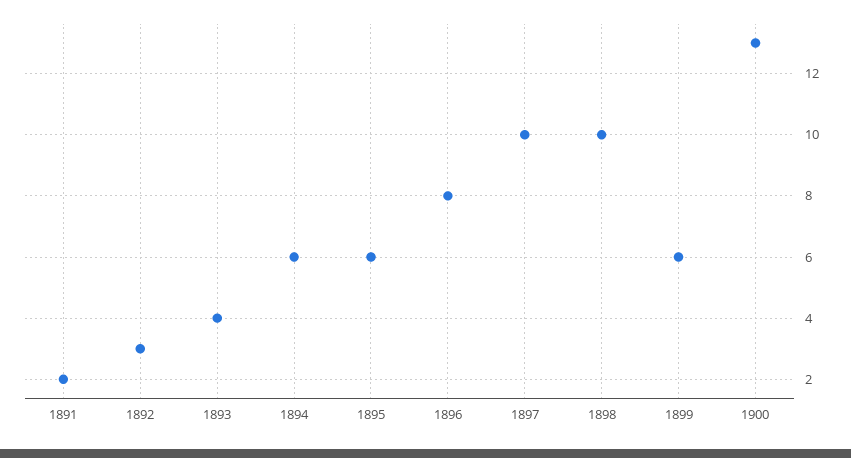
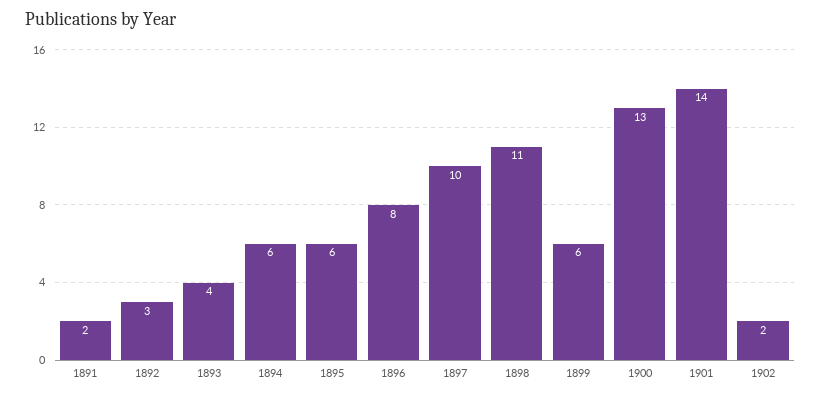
1898: 10 -> 11
1901: none -> 14
1902: none -> 2

